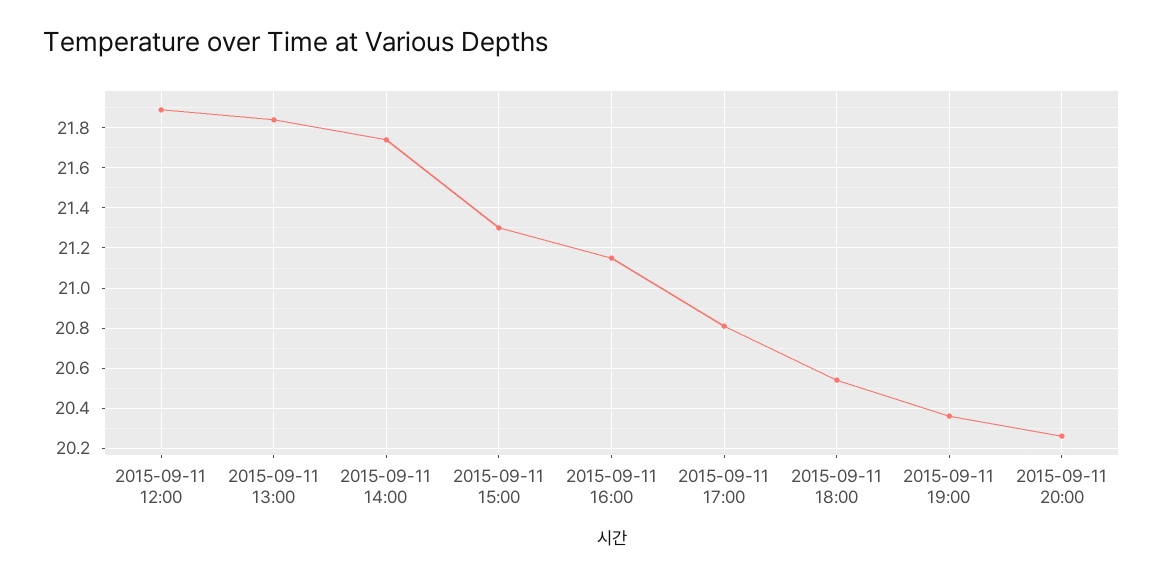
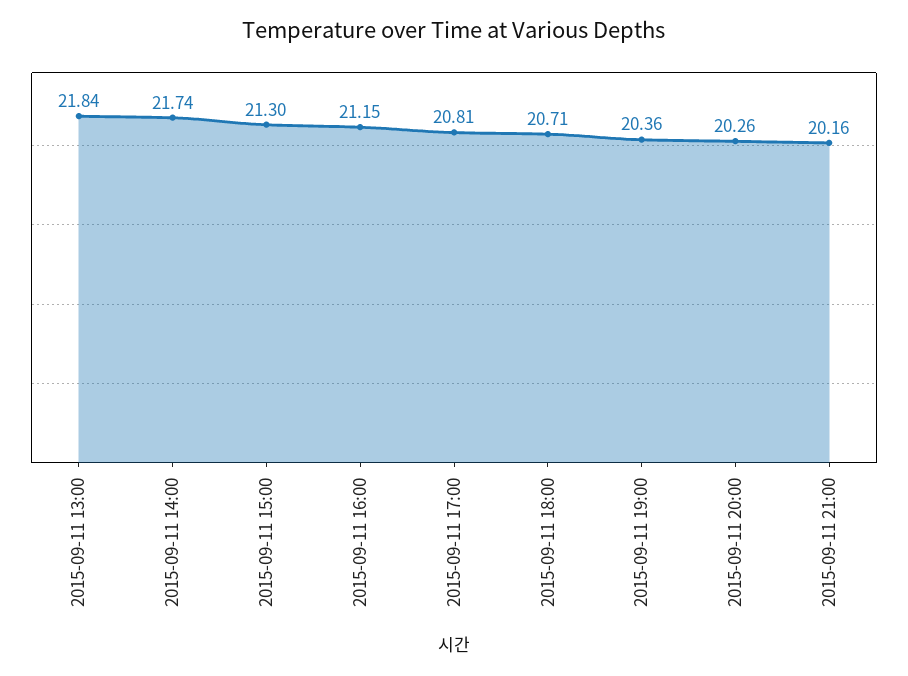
2015-09-11 12:00: 21.9 -> none
2015-09-11 18:00: 20.55 -> 20.71
2015-09-11 21:00: none -> 20.16

